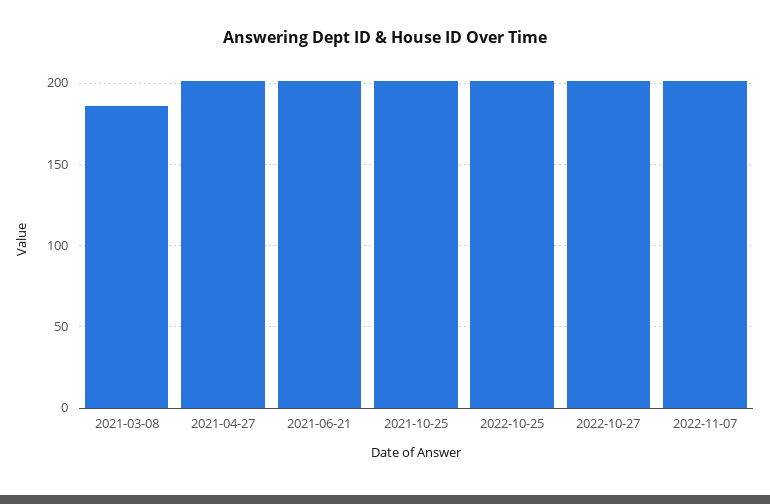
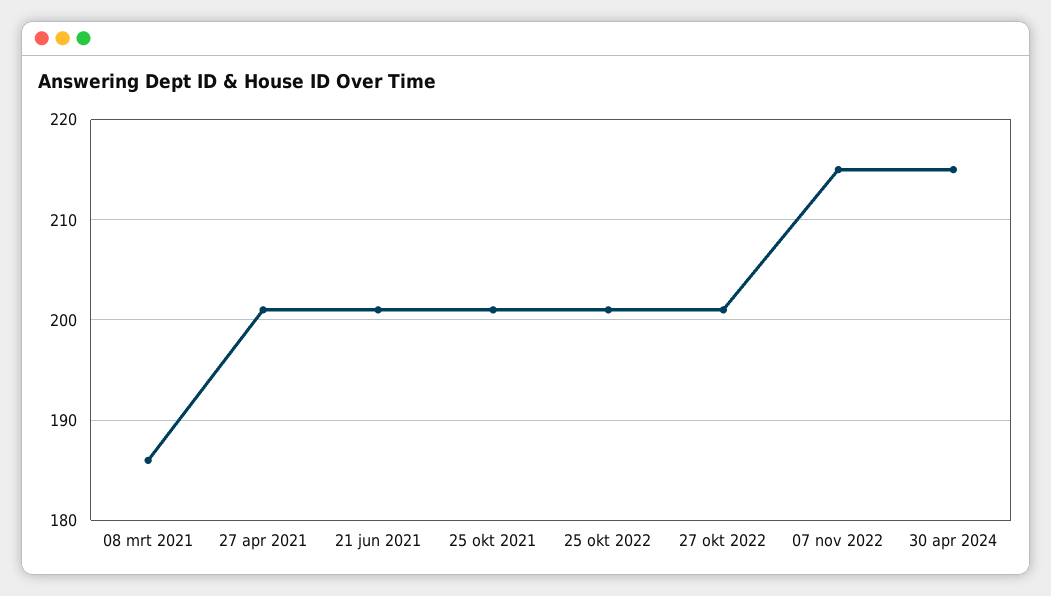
2022-11-07: 200 -> 215
30 apr 2024: none -> 215

